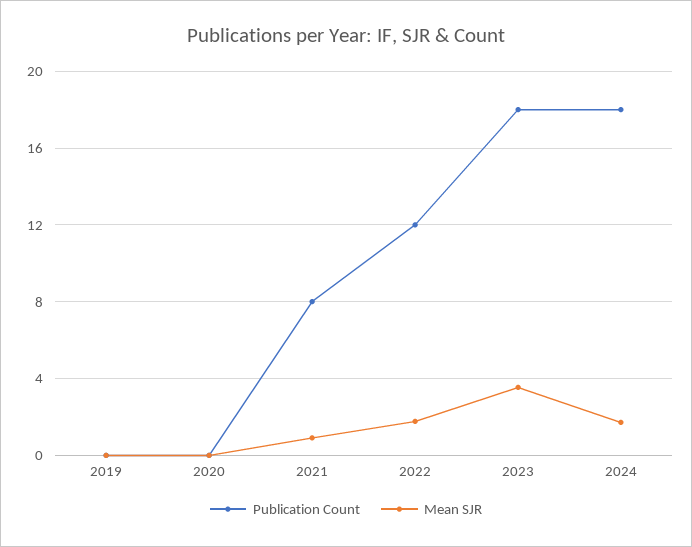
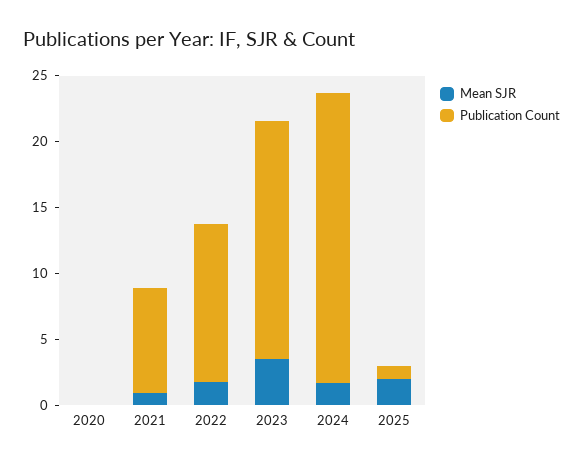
Publication Count, 2019: 0 -> none
Mean SJR, 2019: 0 -> none
Publication Count, 2024: 18 -> 22
Mean SJR, 2025: none -> 2
Publication Count, 2025: none -> 1

